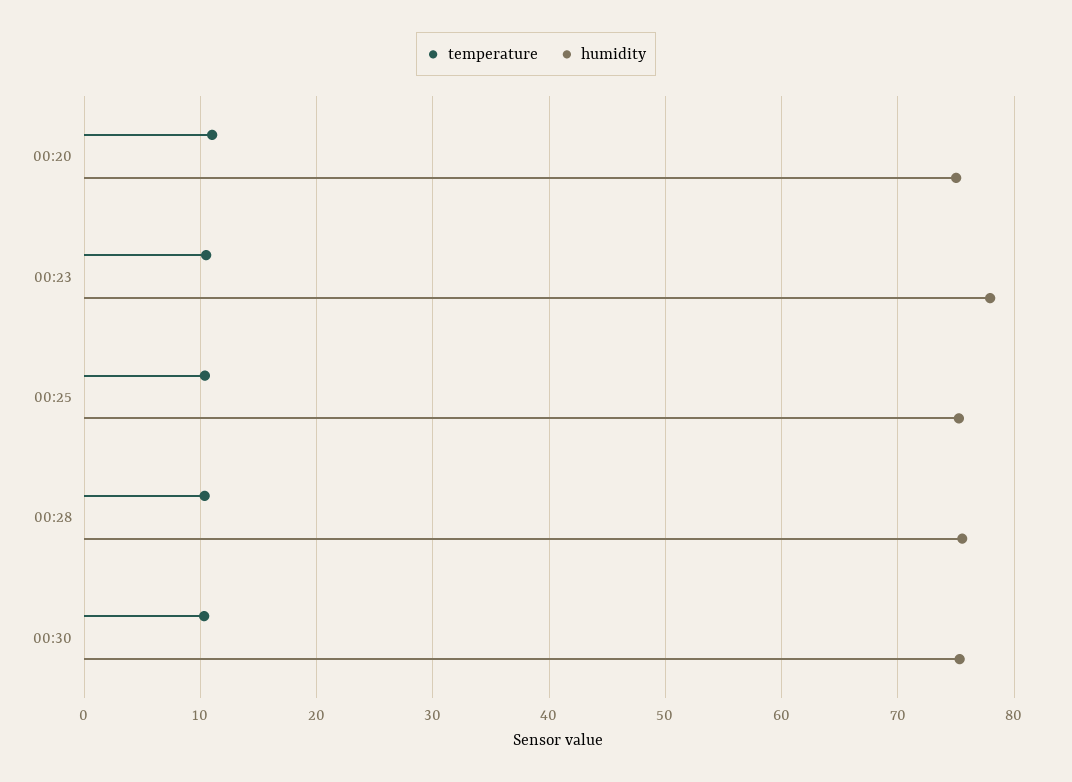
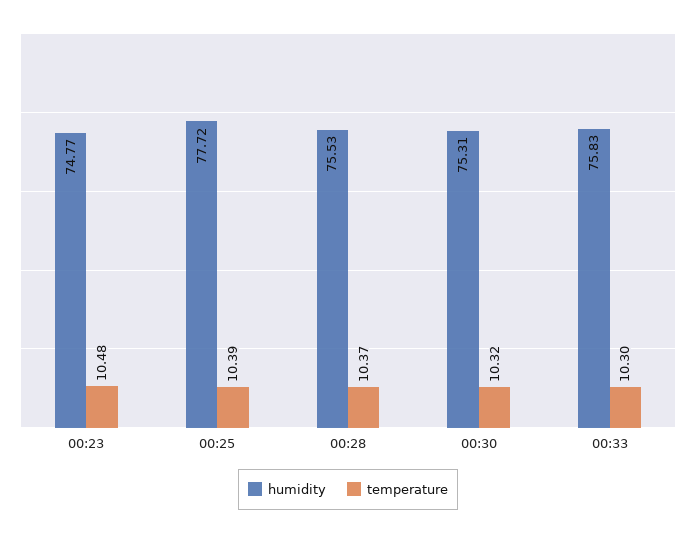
temperature, 00:20: 11 -> none
humidity, 00:20: 75 -> none
humidity, 00:23: 78 -> 74.77
humidity, 00:25: 75 -> 77.72
humidity, 00:33: none -> 75.83
temperature, 00:33: none -> 10.3

